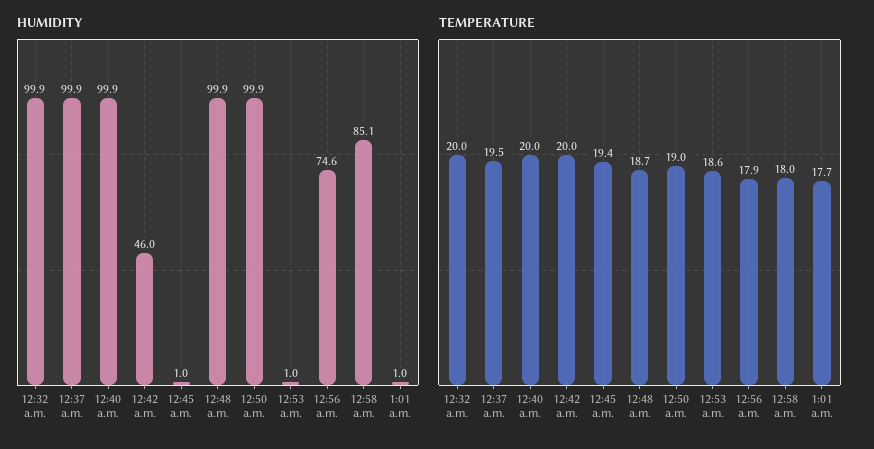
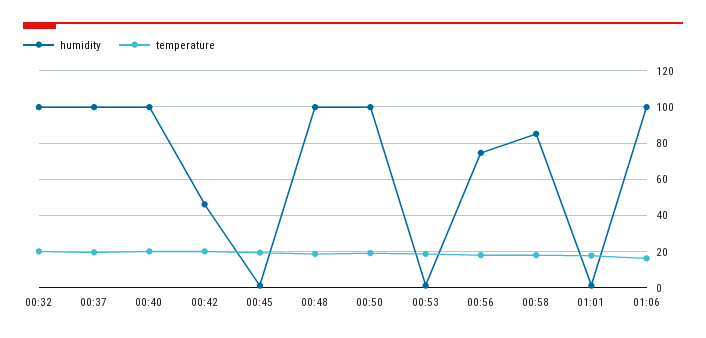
HUMIDITY, 01:06: none -> 100
TEMPERATURE, 01:06: none -> 15

